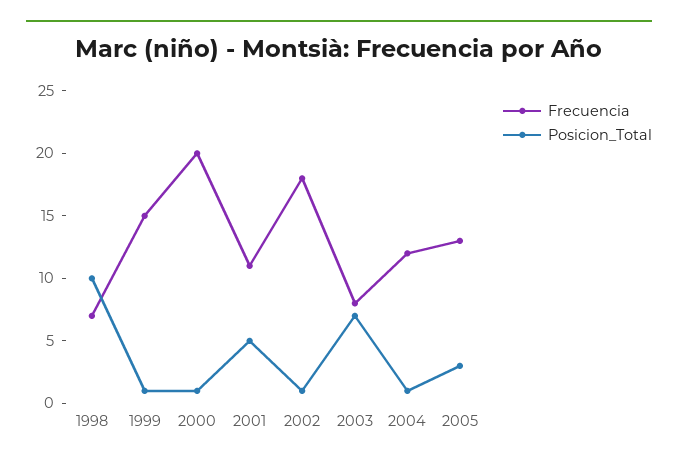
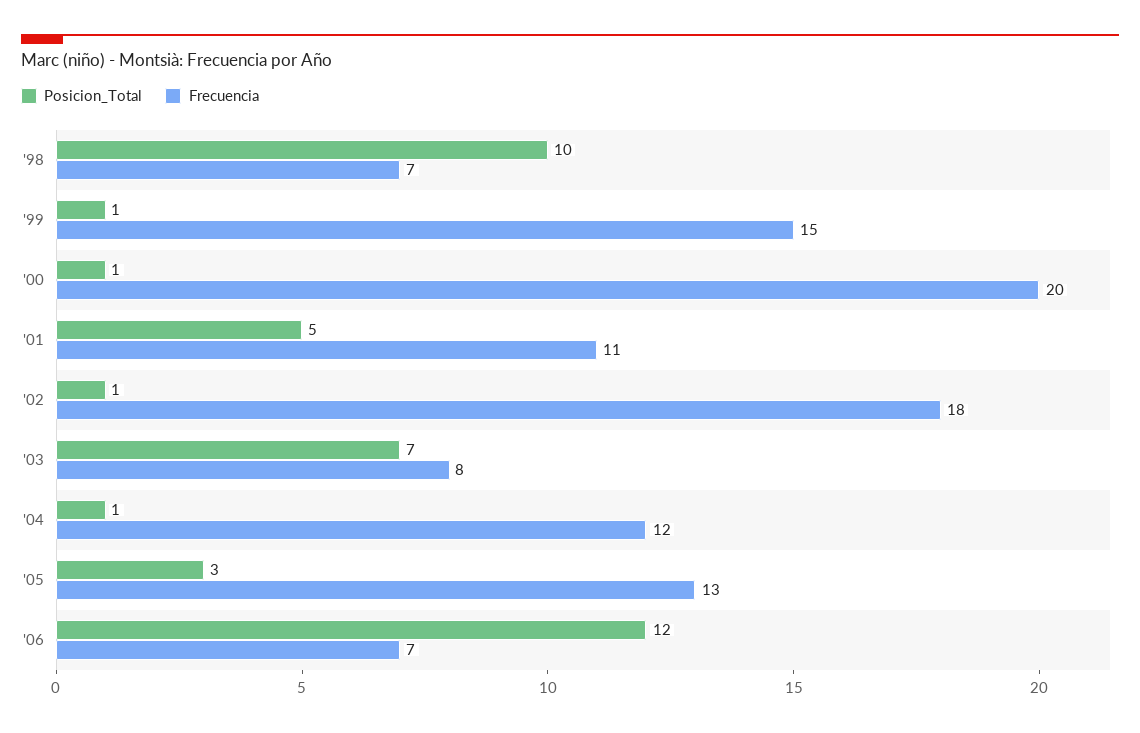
Posicion_Total, '06: none -> 12
Frecuencia, '06: none -> 7

